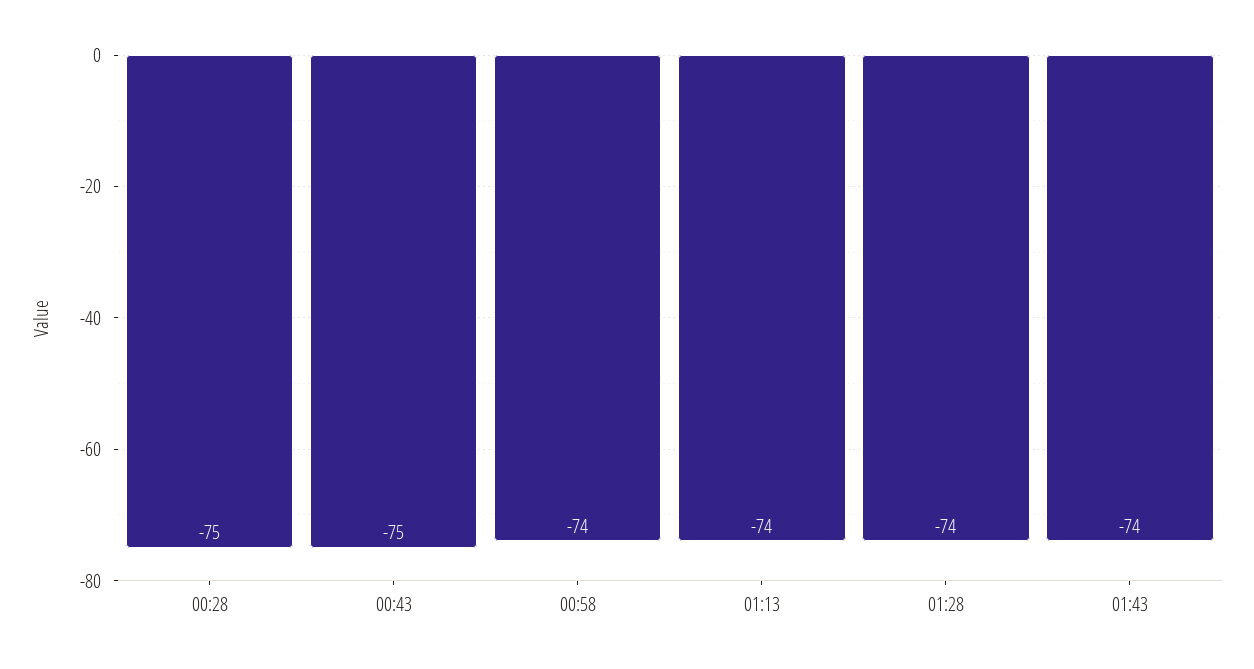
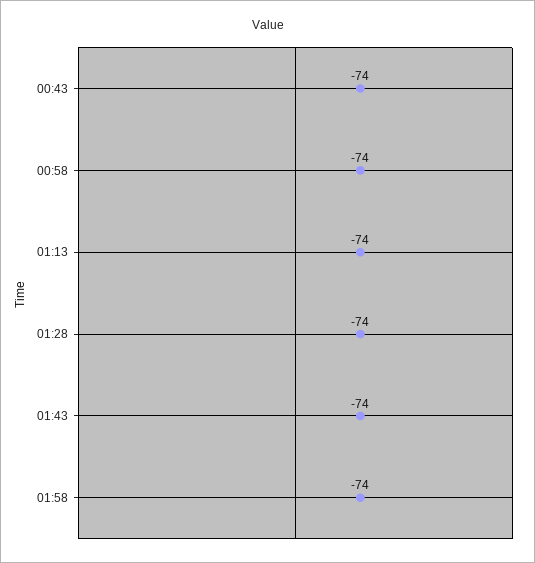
00:28: -75 -> none
00:43: -75 -> -74
01:58: none -> -74

